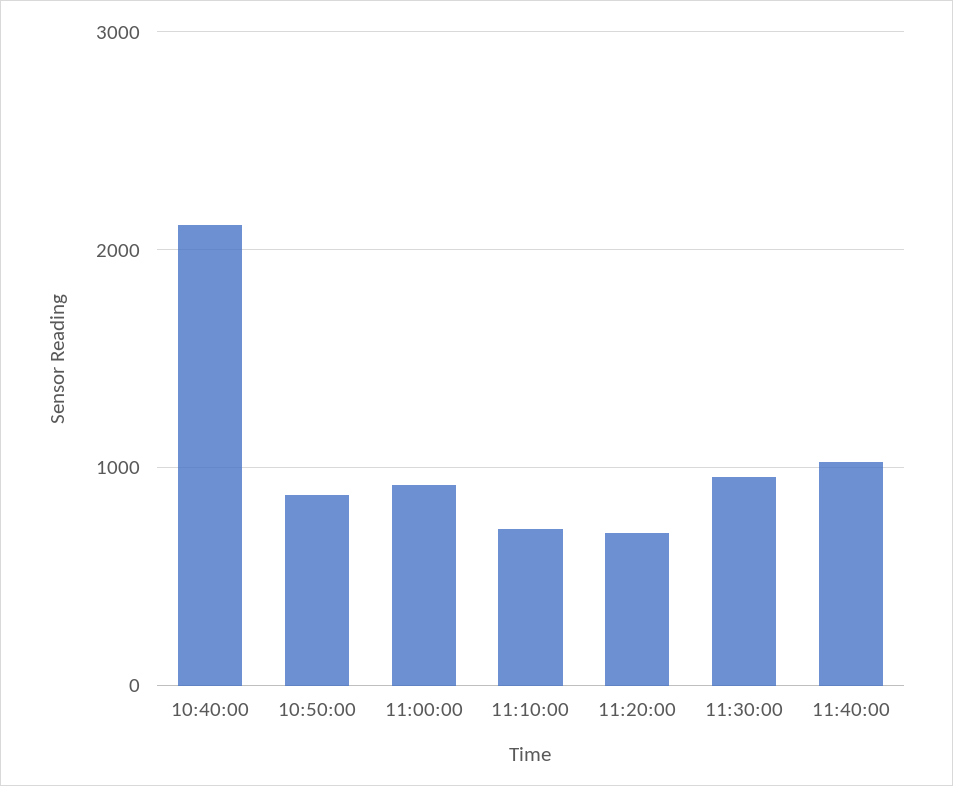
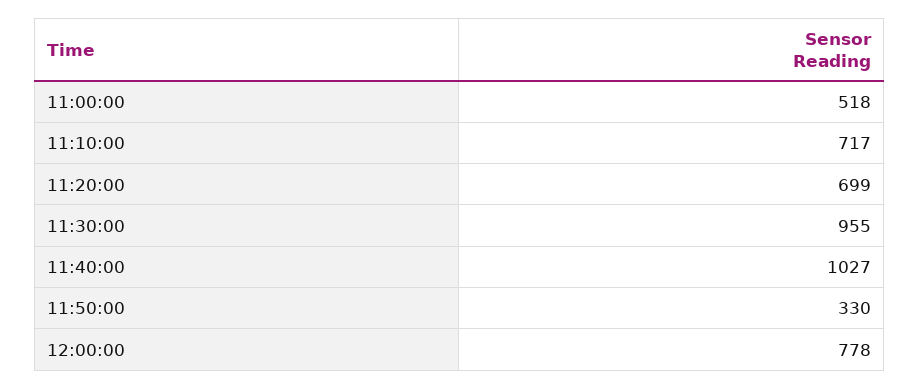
10:40:00: 2100 -> none
10:50:00: 900 -> none
11:00:00: 900 -> 518
11:50:00: none -> 330
12:00:00: none -> 778

